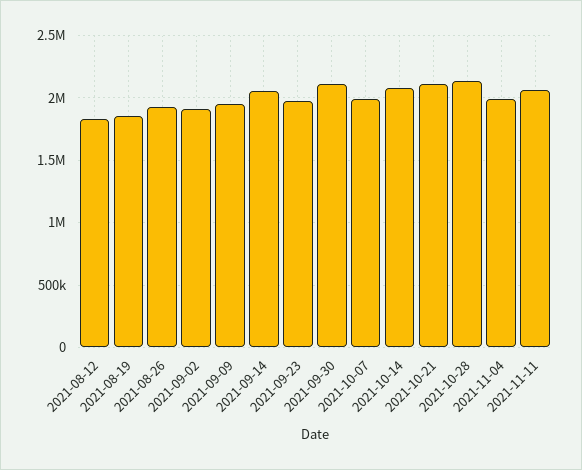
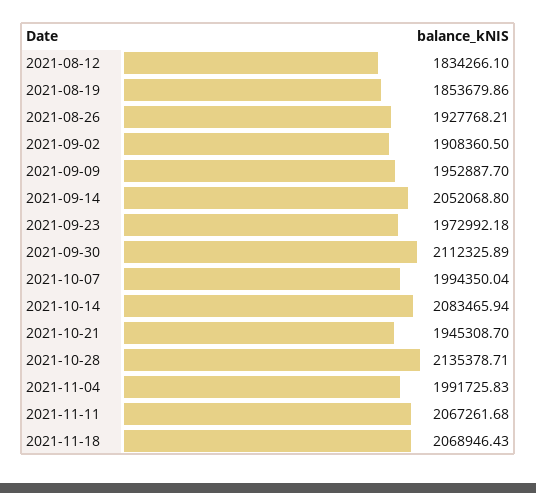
2021-10-21: 2100000 -> 1945308.7
2021-11-18: none -> 2068946.43

